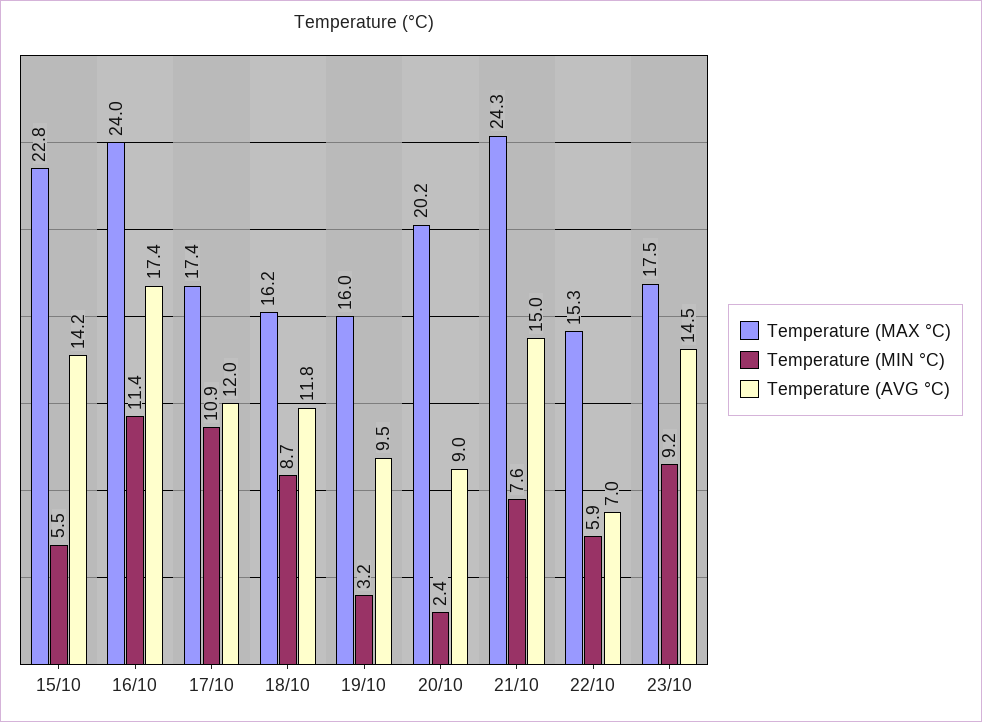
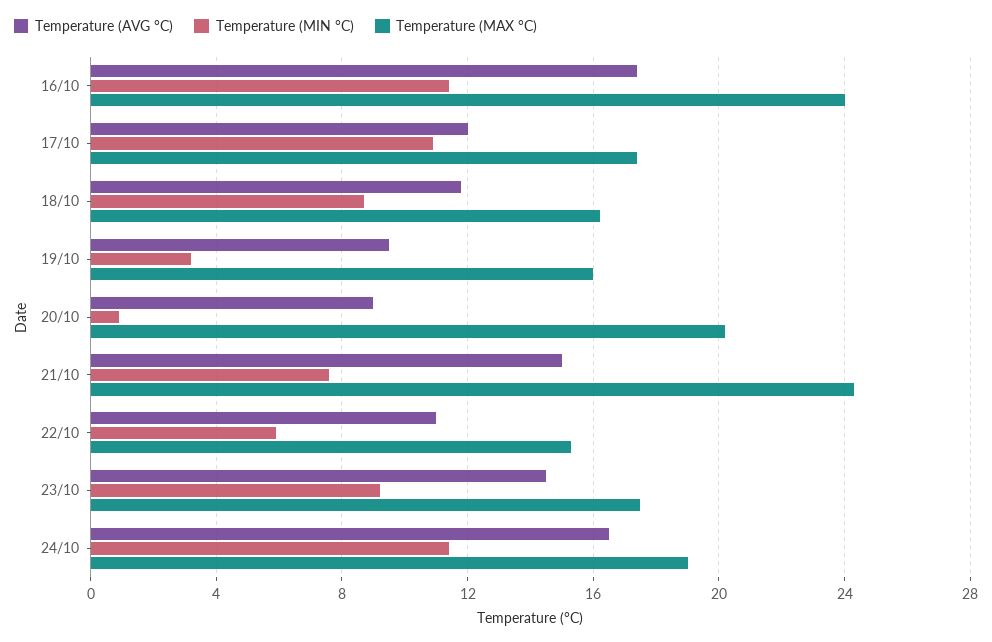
Temperature (MAX °C), 15/10: 22.8 -> none
Temperature (MIN °C), 15/10: 5.5 -> none
Temperature (AVG °C), 15/10: 14.2 -> none
Temperature (MIN °C), 20/10: 2.4 -> 1
Temperature (AVG °C), 22/10: 7 -> 11
Temperature (AVG °C), 24/10: none -> 16.5
Temperature (MIN °C), 24/10: none -> 11.5
Temperature (MAX °C), 24/10: none -> 19

